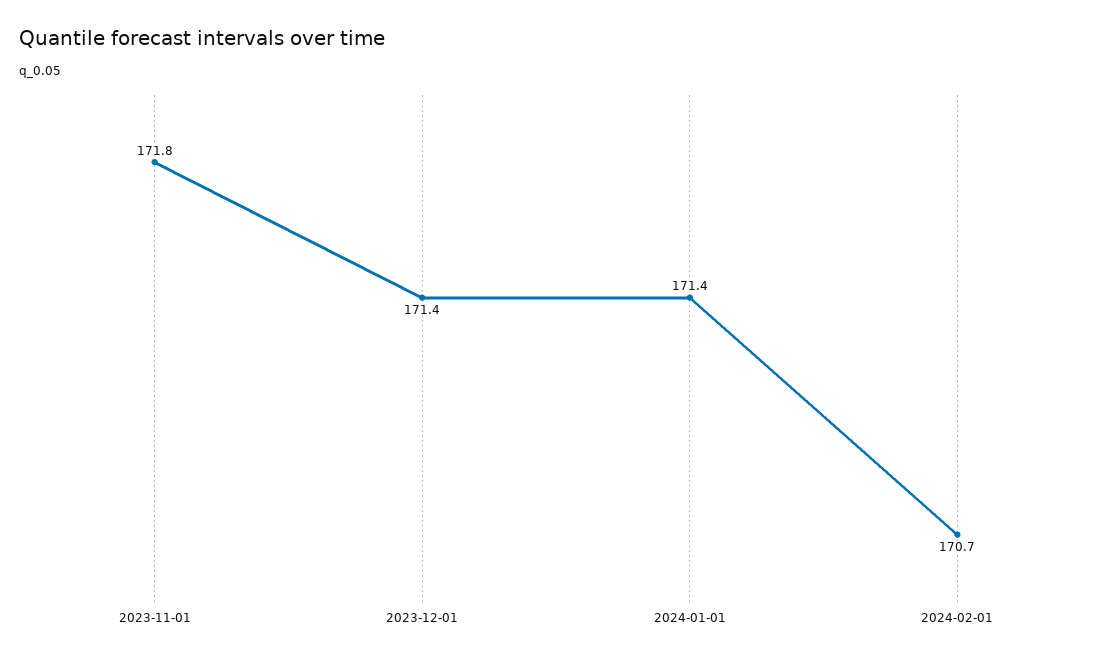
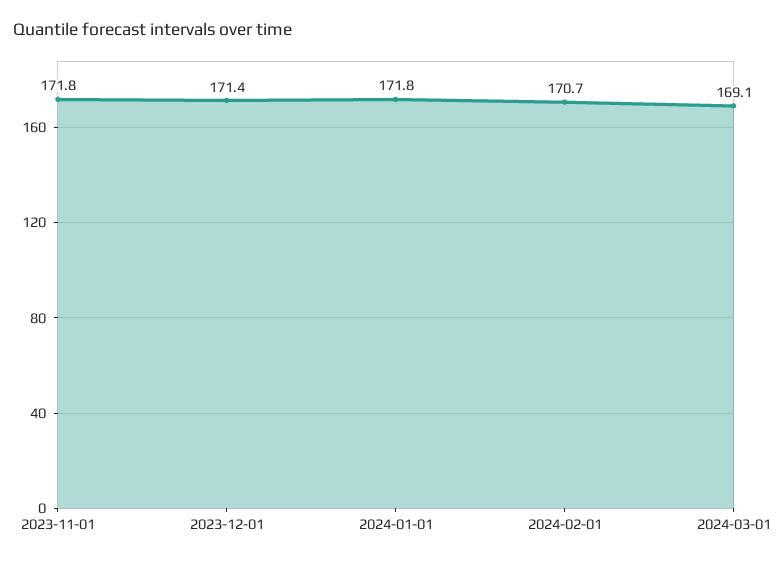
2024-01-01: 171.4 -> 171.8
2024-03-01: none -> 169.1

